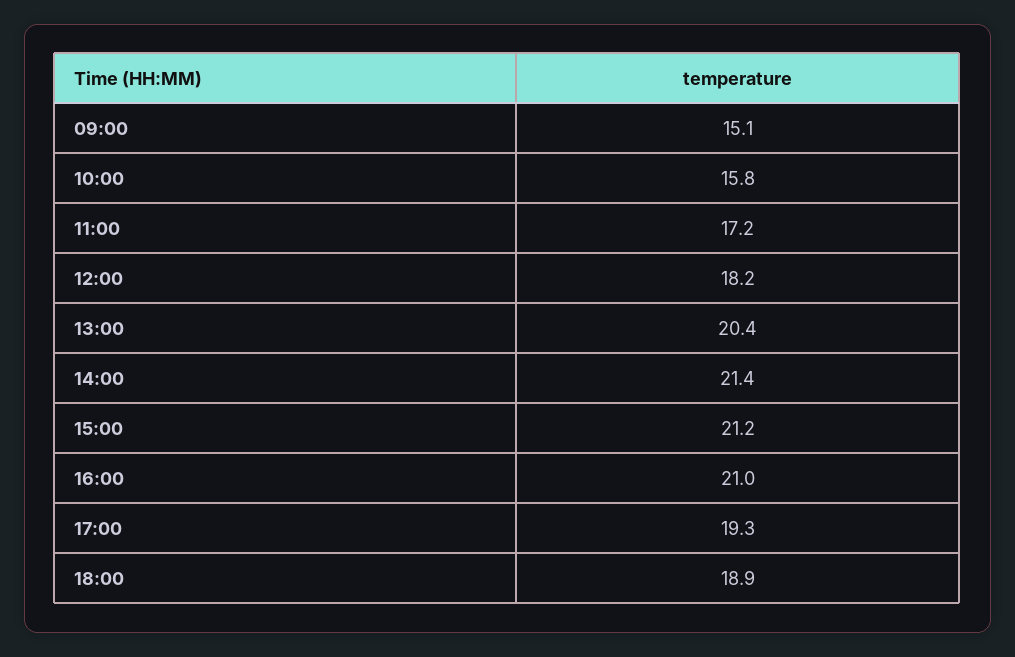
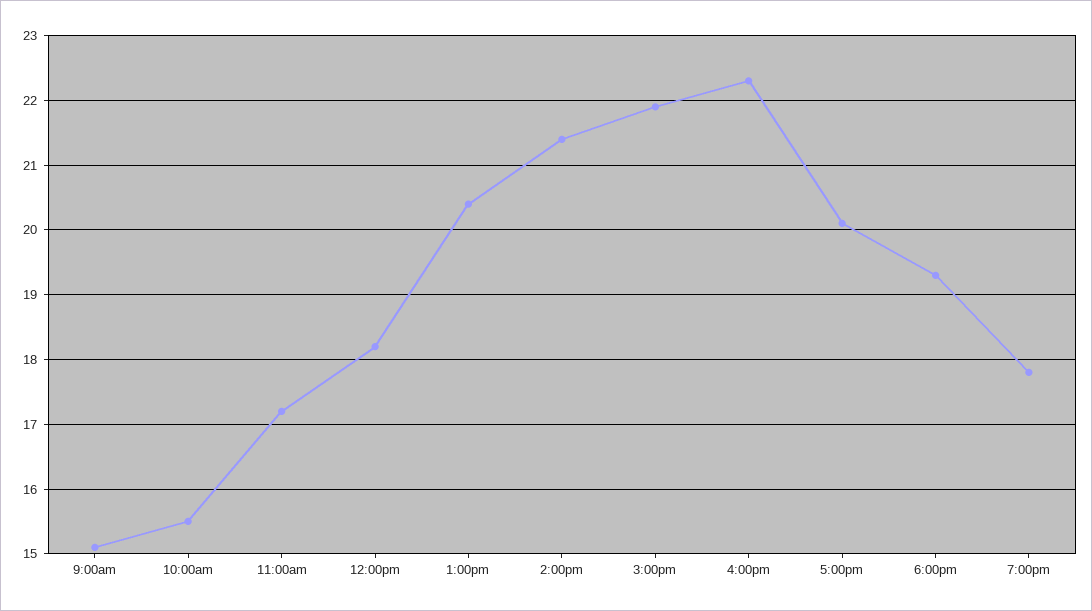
10:00: 15.8 -> 15.5
15:00: 21.2 -> 21.9
16:00: 21 -> 22.3
17:00: 19.3 -> 20.1
18:00: 18.9 -> 19.3
7:00pm: none -> 17.8

